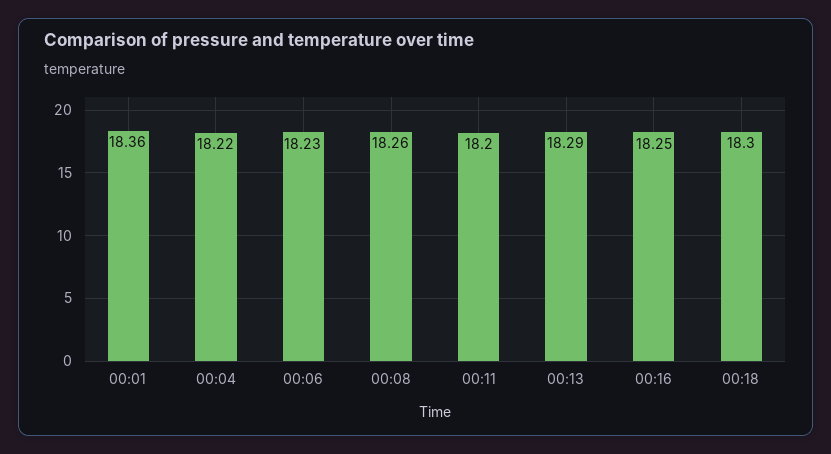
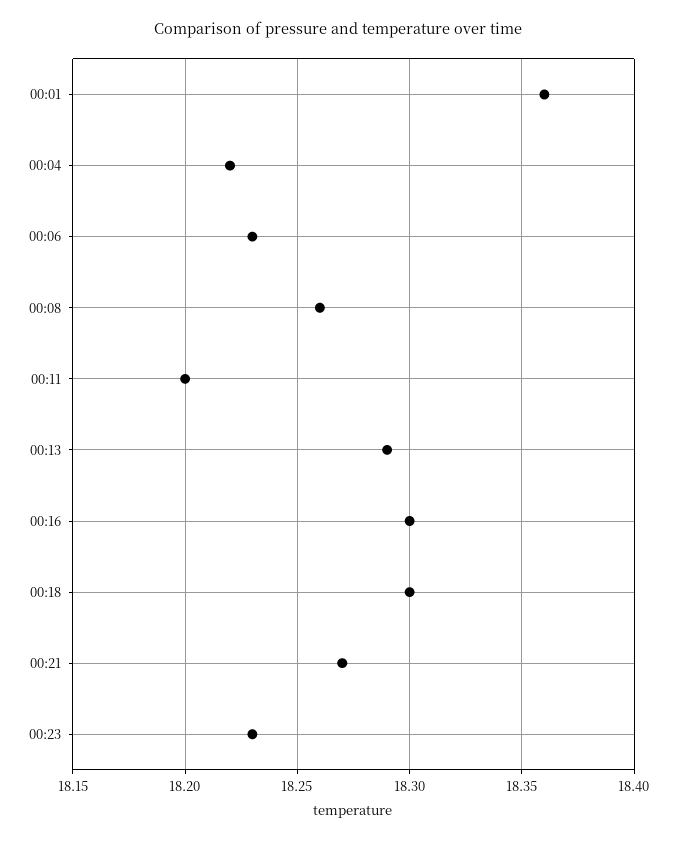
00:16: 18.25 -> 18.3
00:21: none -> 18.27
00:23: none -> 18.23

